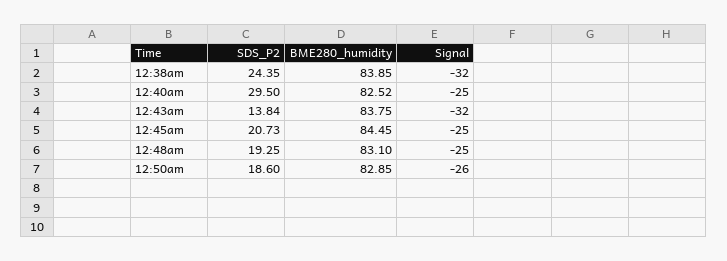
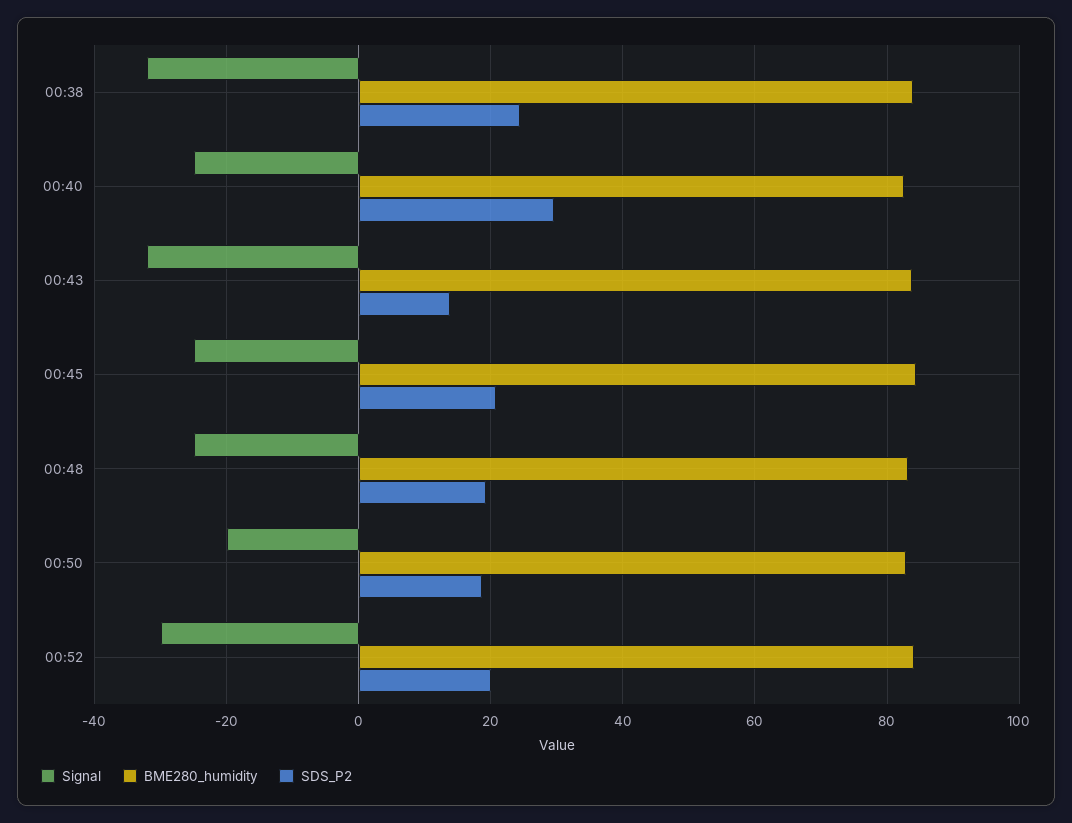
Signal, 12:50am: -26 -> -20
Signal, 00:52: none -> -30
BME280_humidity, 00:52: none -> 84
SDS_P2, 00:52: none -> 20

